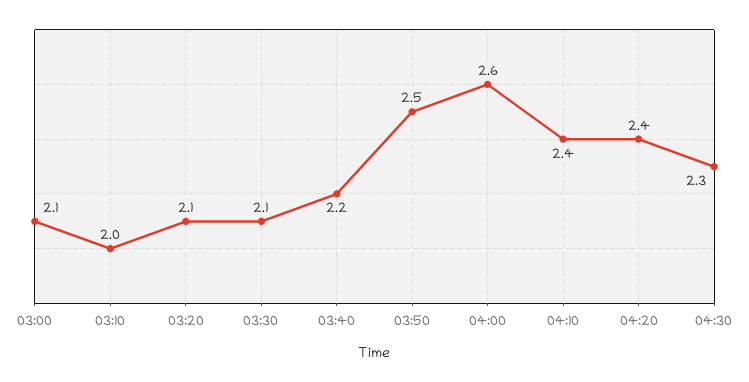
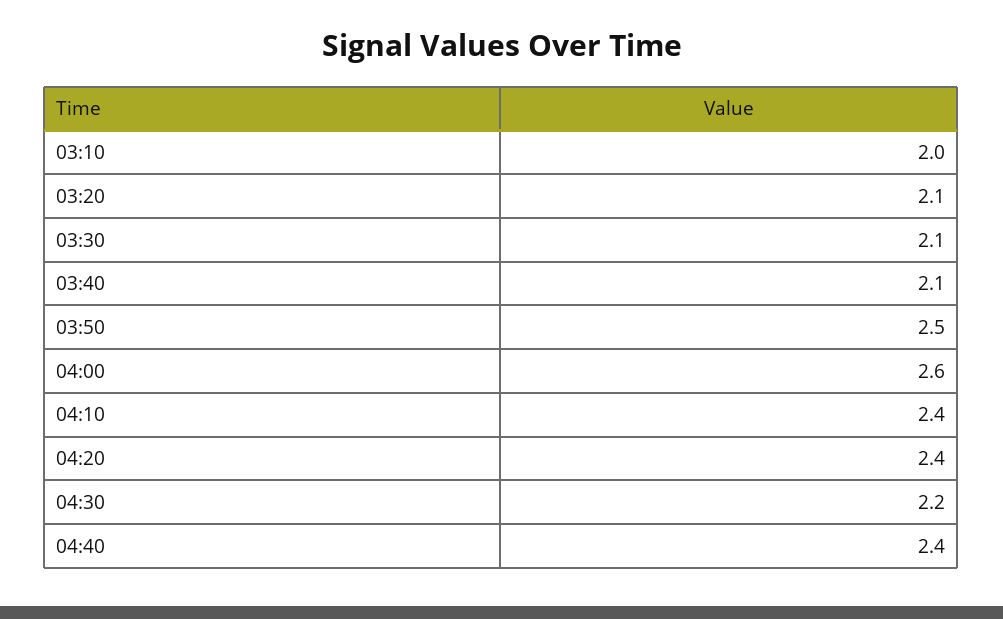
03:00: 2.1 -> none
03:40: 2.2 -> 2.1
04:30: 2.3 -> 2.2
04:40: none -> 2.4

